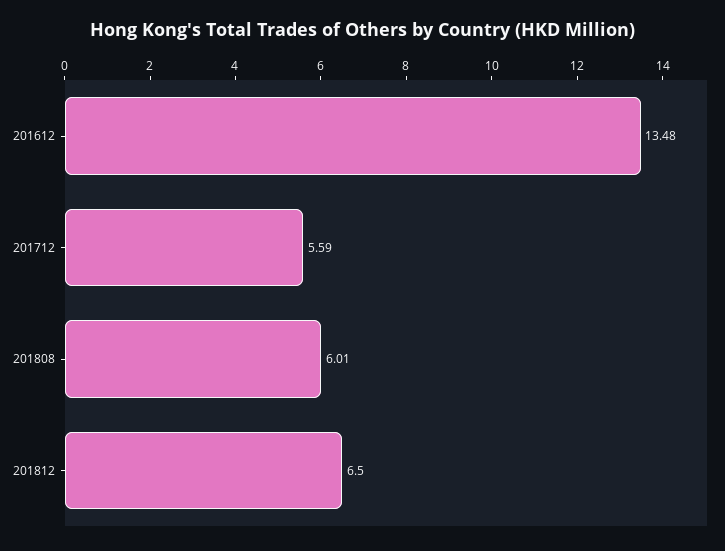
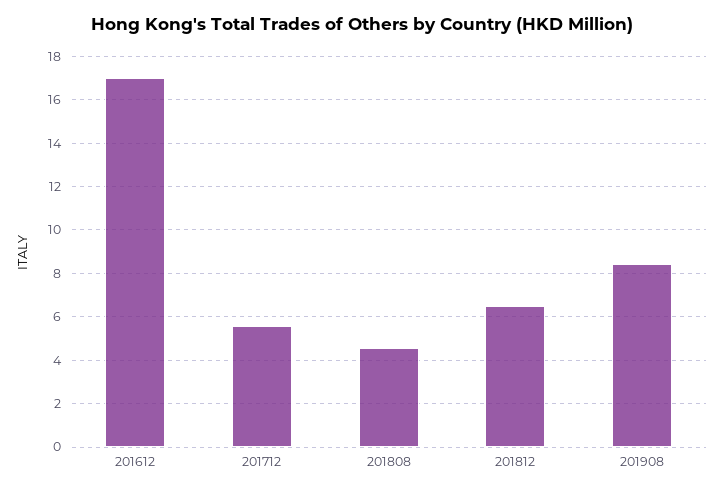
201612: 13.48 -> 17
201808: 6.01 -> 4.5
201908: none -> 8.5

